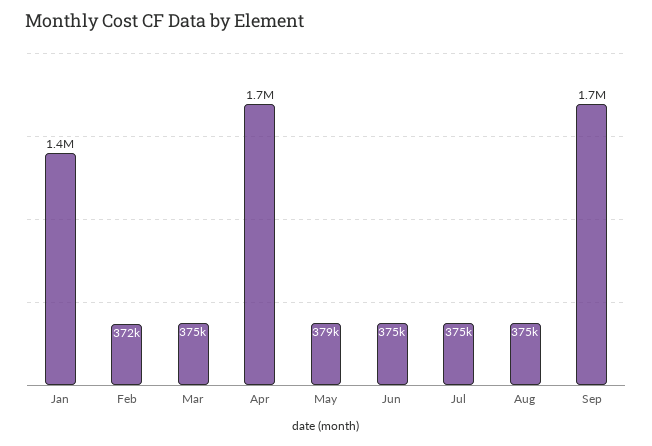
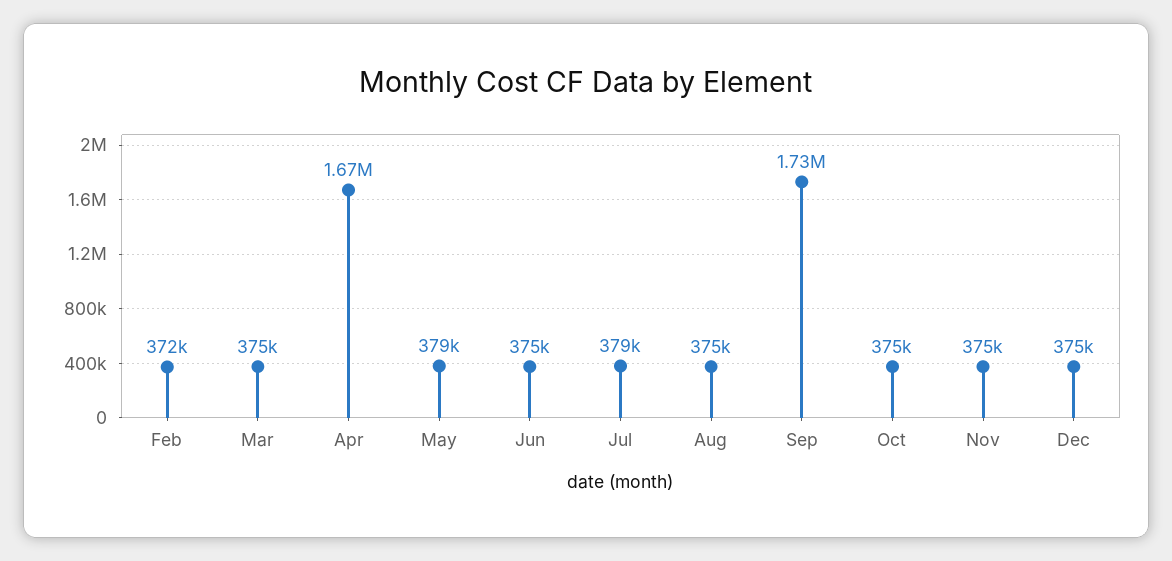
Jan: 1400000 -> none
Jul: 375000 -> 379000
Oct: none -> 375000
Nov: none -> 375000
Dec: none -> 375000

